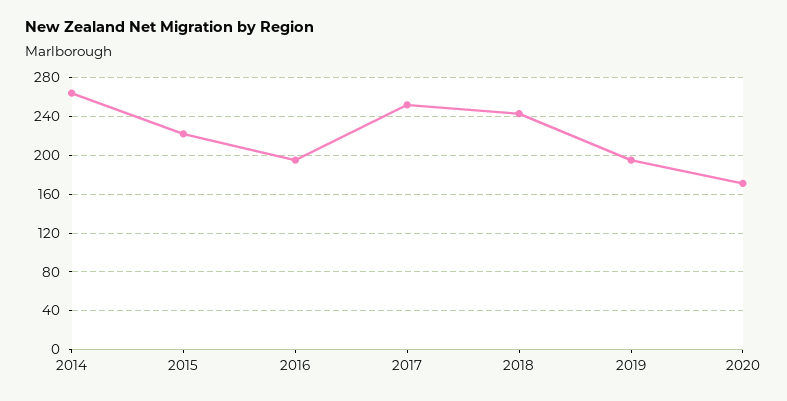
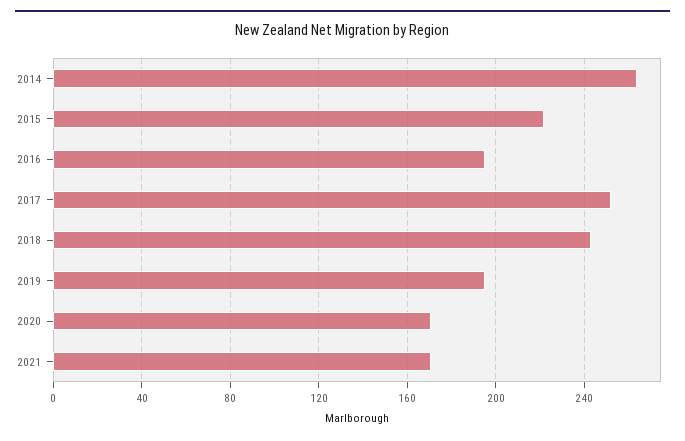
2021: none -> 170

